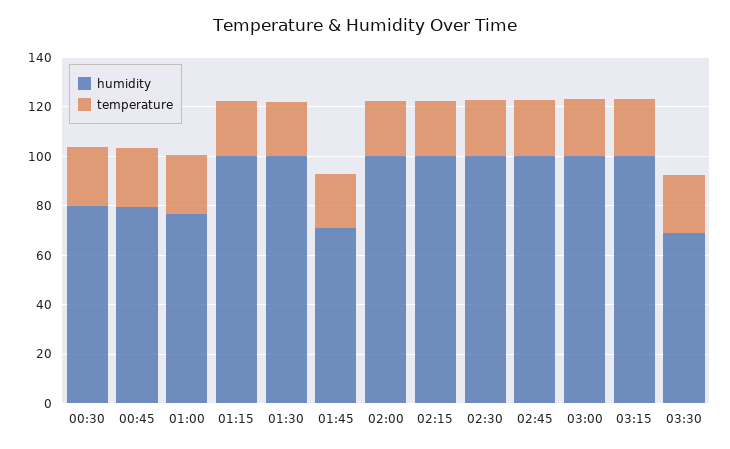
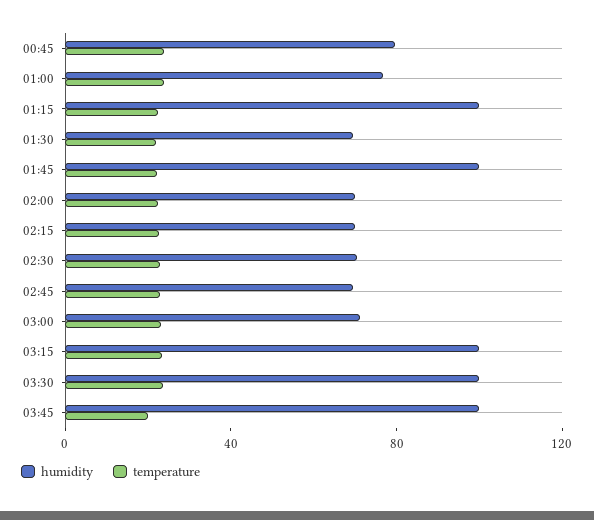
humidity, 00:30: 80 -> none
temperature, 00:30: 25 -> none
humidity, 01:30: 100 -> 70
humidity, 01:45: 70 -> 100
humidity, 02:00: 100 -> 70
humidity, 02:15: 100 -> 70
humidity, 02:30: 100 -> 70
humidity, 02:45: 100 -> 70
humidity, 03:00: 100 -> 70
humidity, 03:30: 70 -> 100
humidity, 03:45: none -> 100
temperature, 03:45: none -> 20

